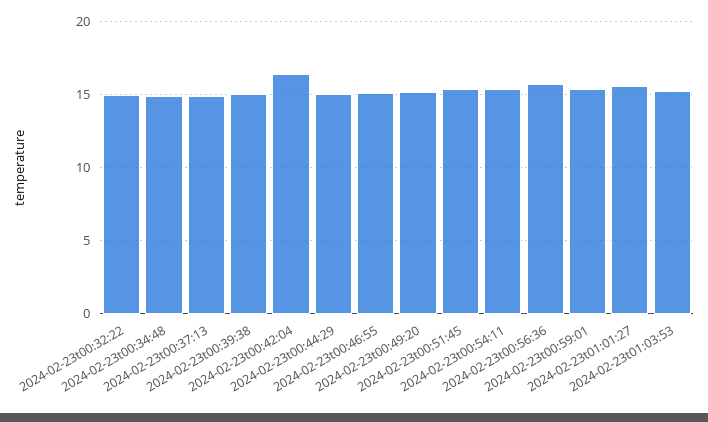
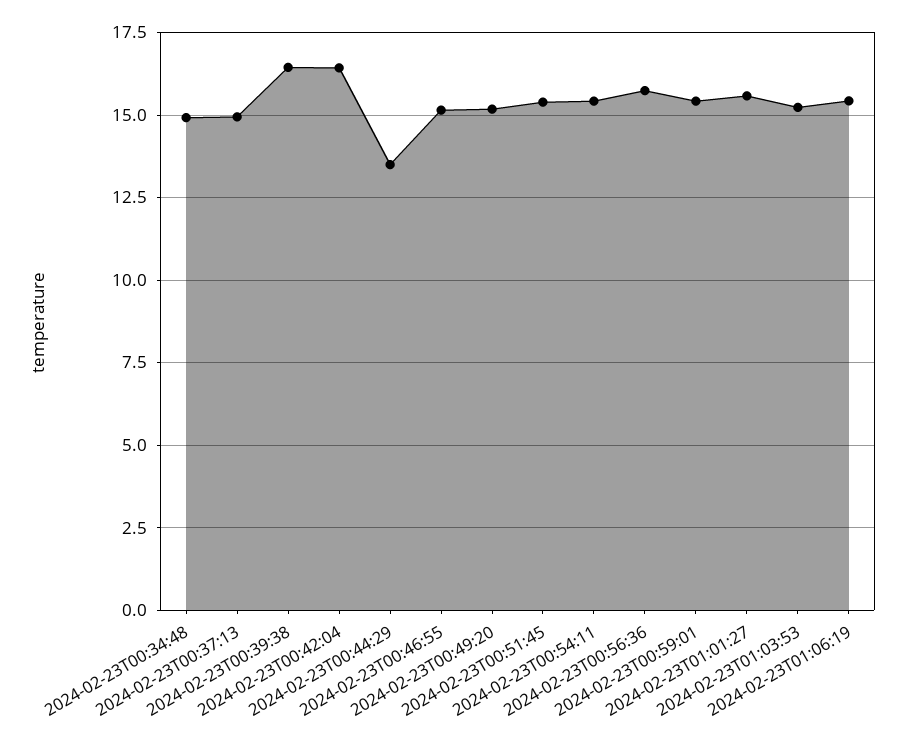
2024-02-23t00:32:22: 15 -> none
2024-02-23t00:39:38: 15 -> 16.5
2024-02-23t00:44:29: 15 -> 13.5
2024-02-23T01:06:19: none -> 15.5

